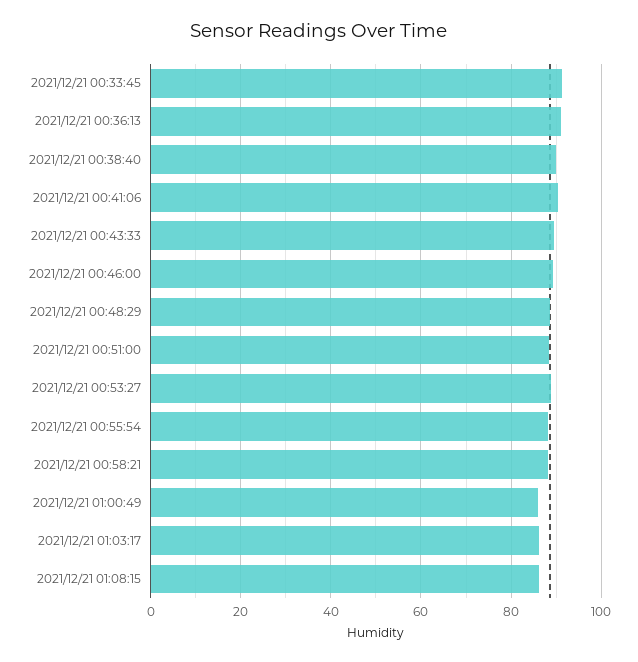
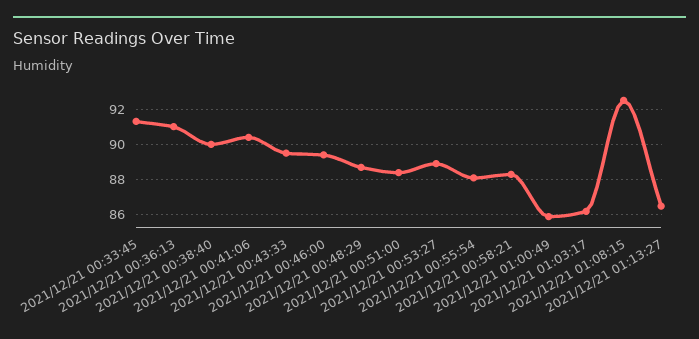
2021/12/21 01:08:15: 86 -> 92.5
2021/12/21 01:13:27: none -> 86.5

